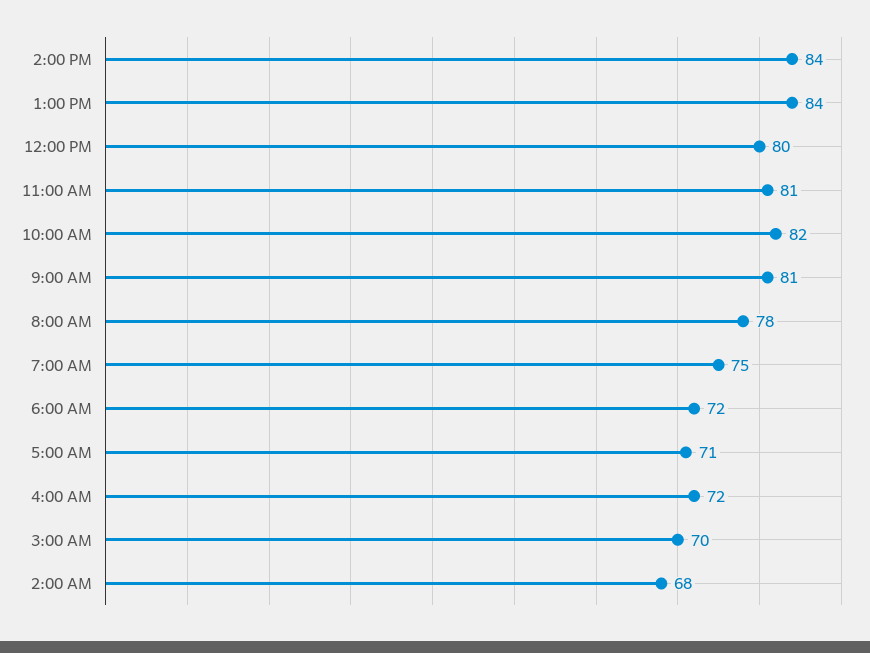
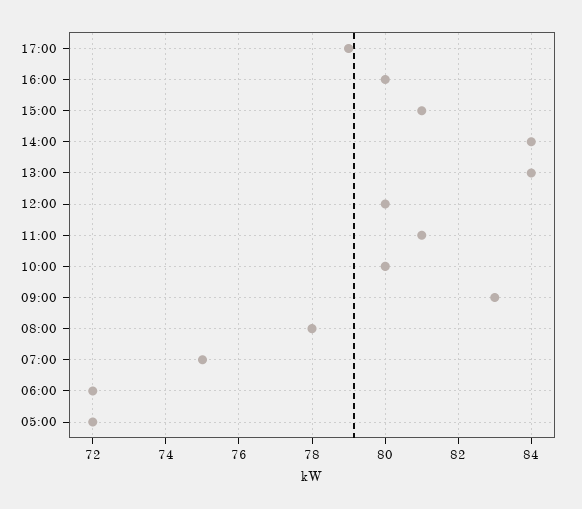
10:00 AM: 82 -> 80
9:00 AM: 81 -> 83
5:00 AM: 71 -> 72
4:00 AM: 72 -> none
3:00 AM: 70 -> none
2:00 AM: 68 -> none
17:00: none -> 79
16:00: none -> 80
15:00: none -> 81

